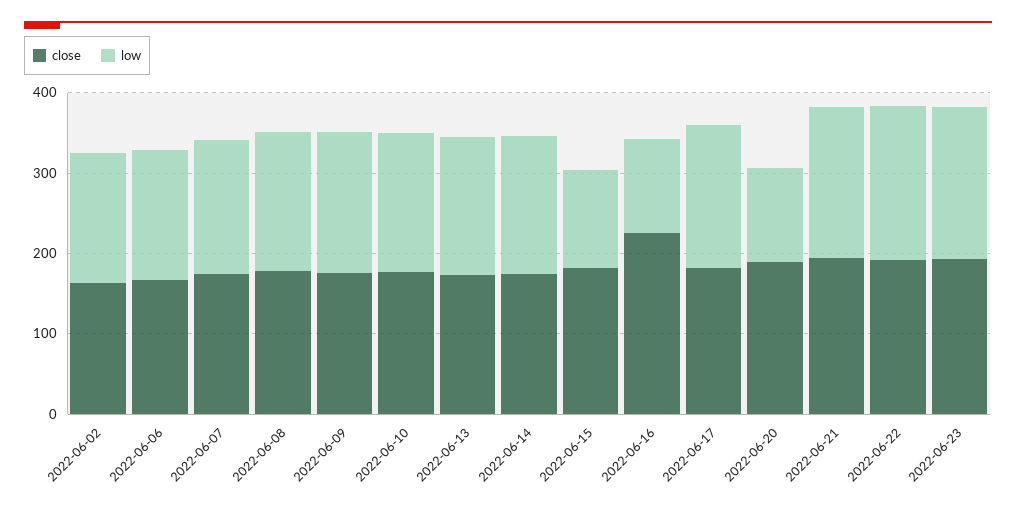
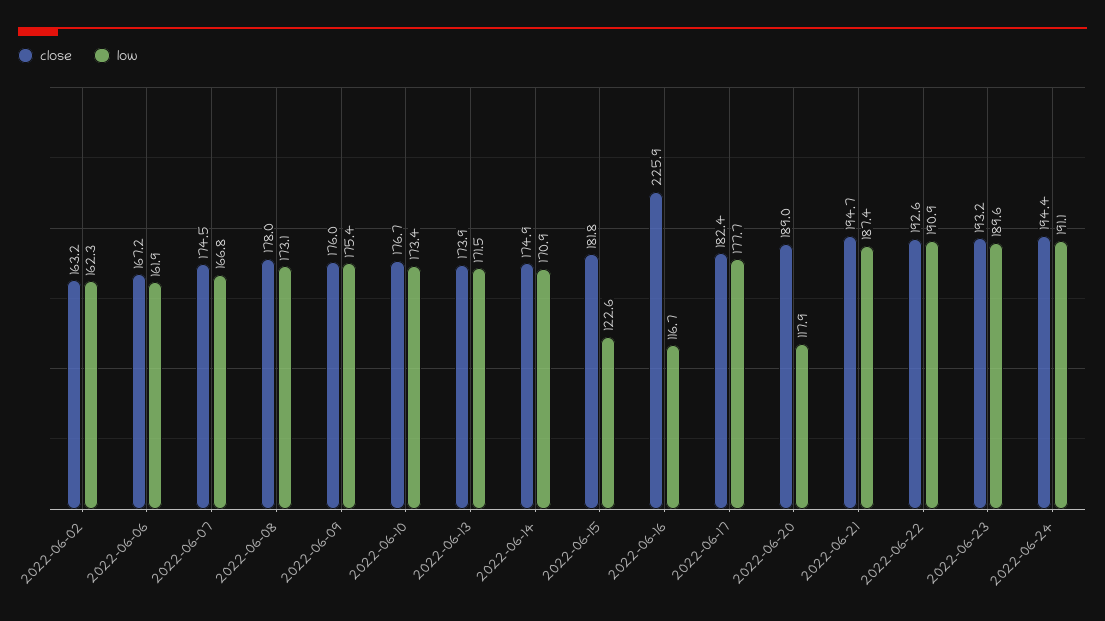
close, 2022-06-24: none -> 194.4
low, 2022-06-24: none -> 191.1

